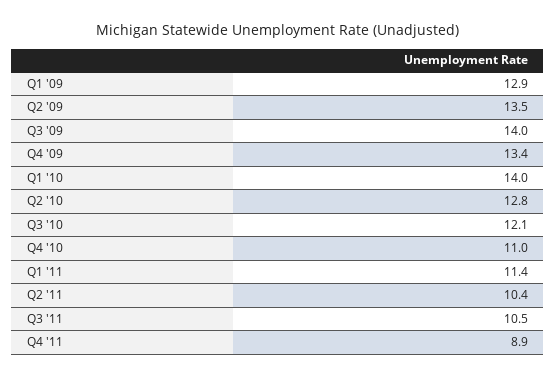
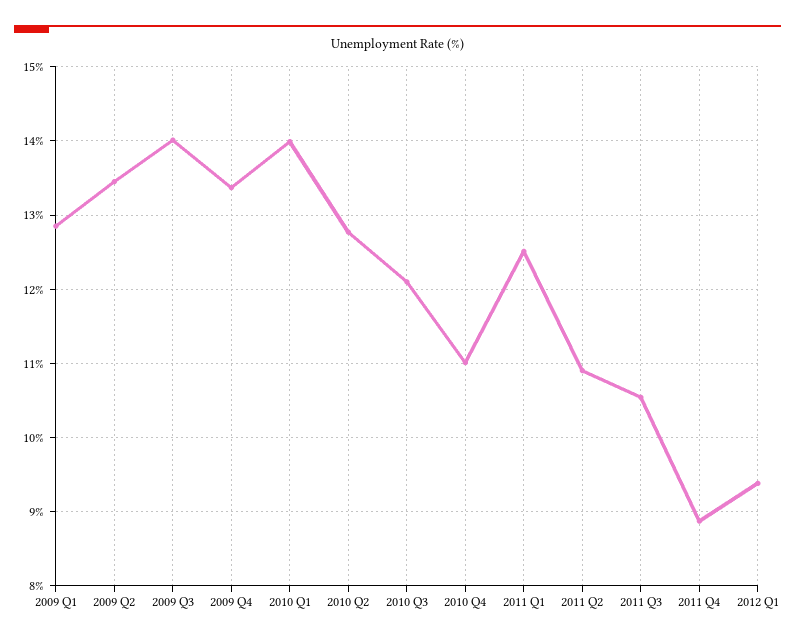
Q1 '11: 11.4 -> 12.5
Q2 '11: 10.4 -> 10.9
2012 Q1: none -> 9.4

